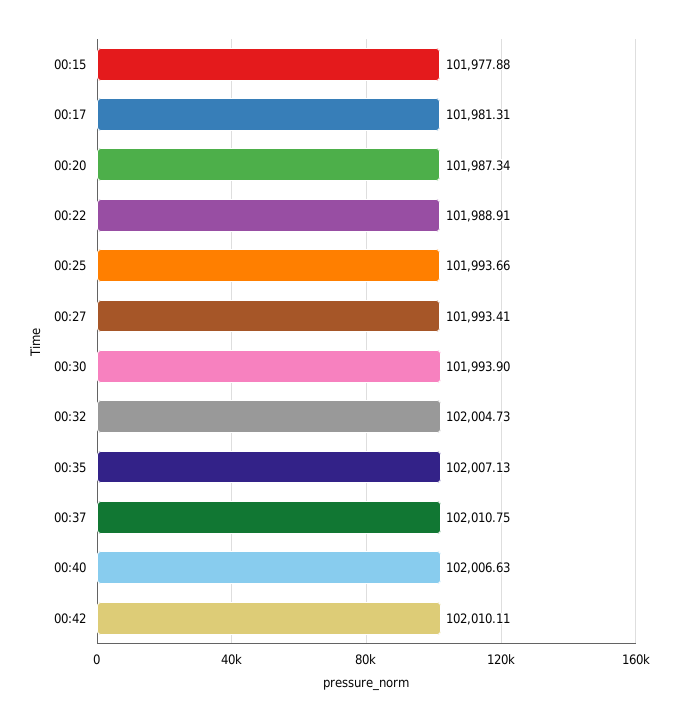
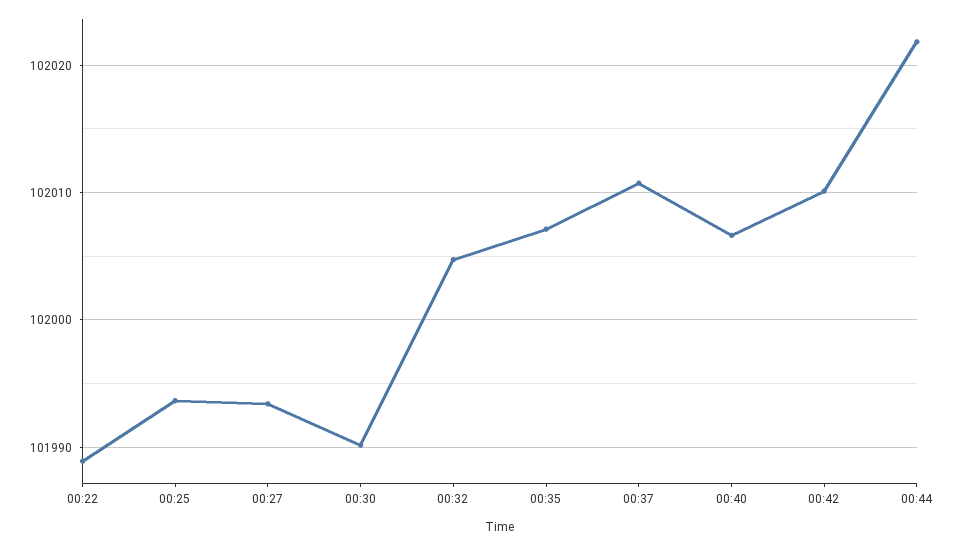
00:15: 101977.88 -> none
00:17: 101981.31 -> none
00:20: 101987.34 -> none
00:30: 101993.9 -> 101990
00:44: none -> 102022

